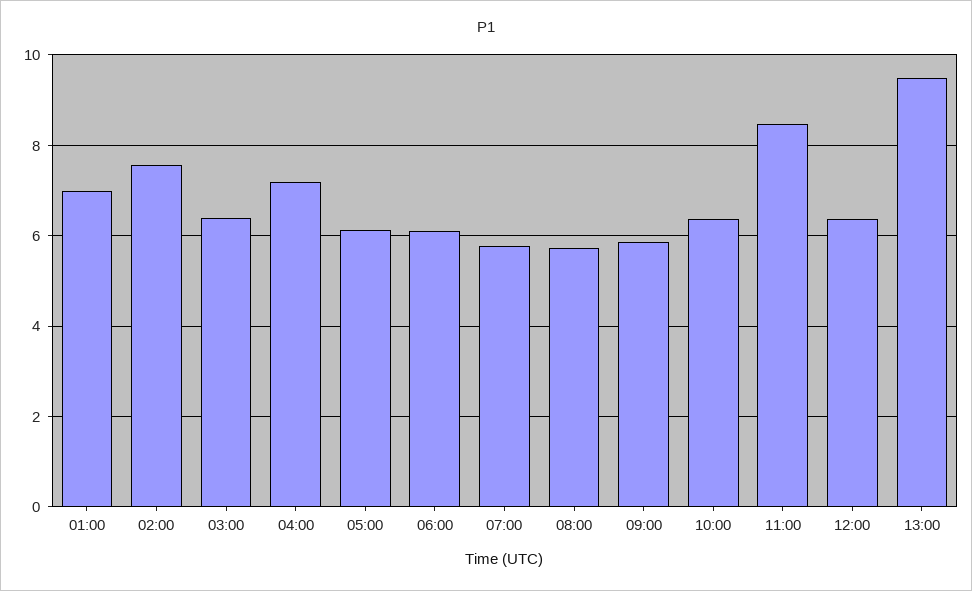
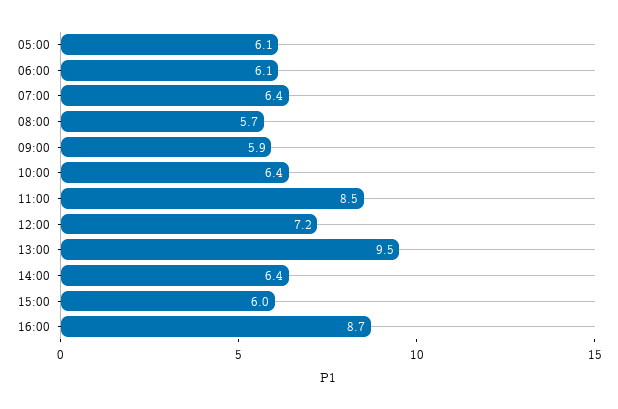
01:00: 7 -> none
02:00: 7.6 -> none
03:00: 6.4 -> none
04:00: 7.2 -> none
07:00: 5.8 -> 6.4
12:00: 6.4 -> 7.2
14:00: none -> 6.4
15:00: none -> 6
16:00: none -> 8.7

